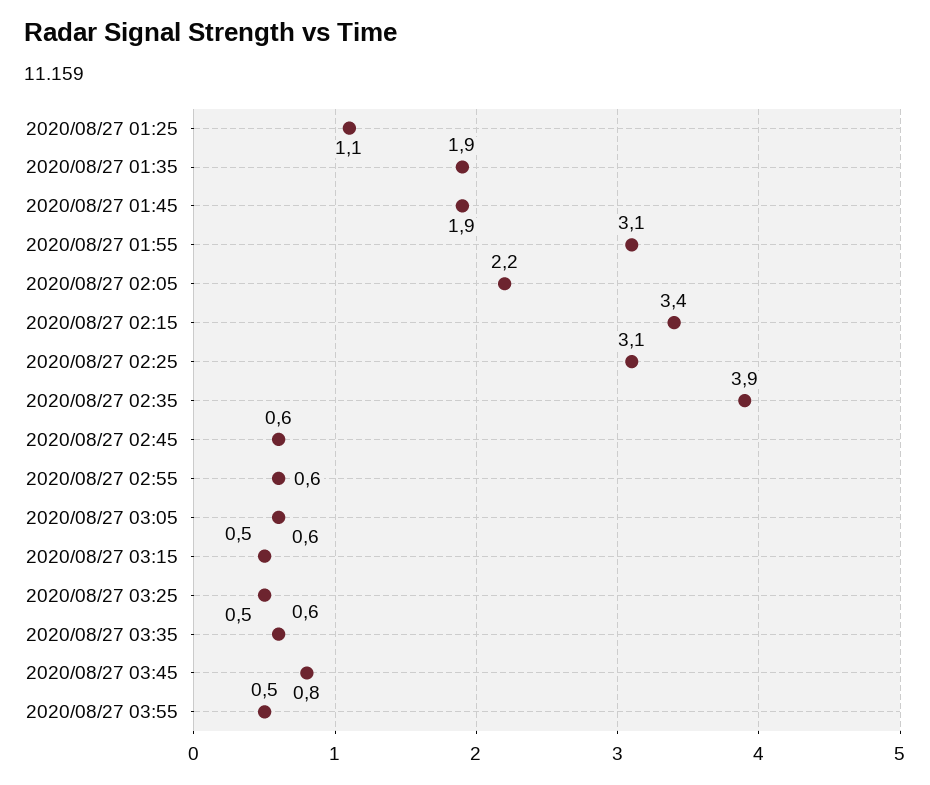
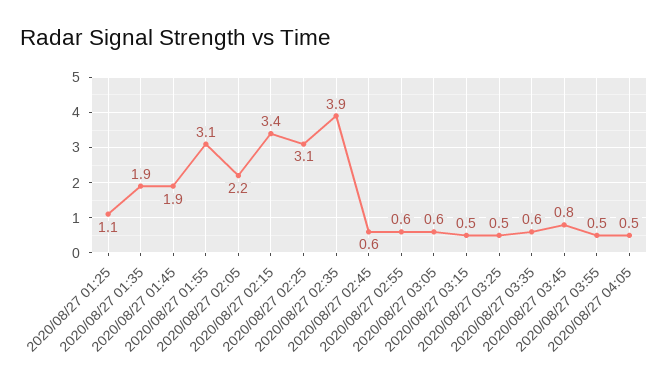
2020/08/27 04:05: none -> 0.5

